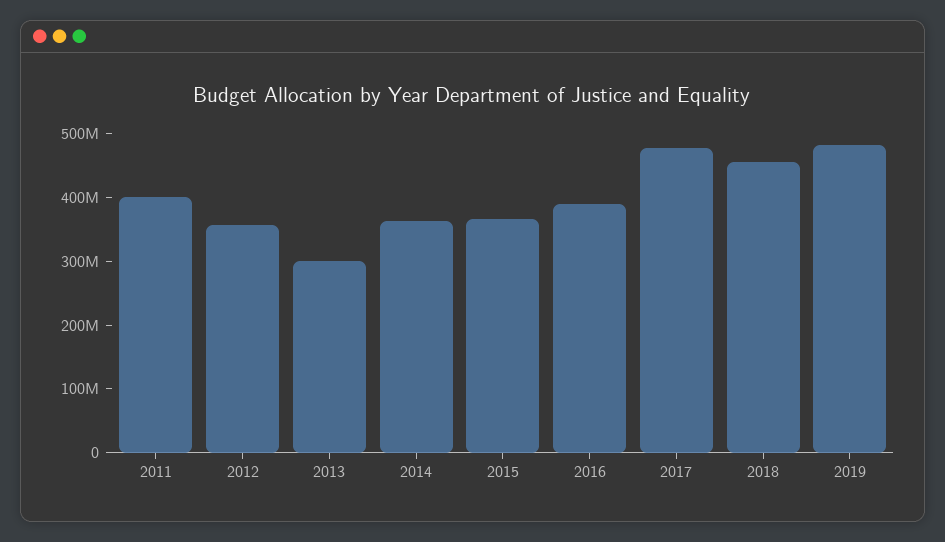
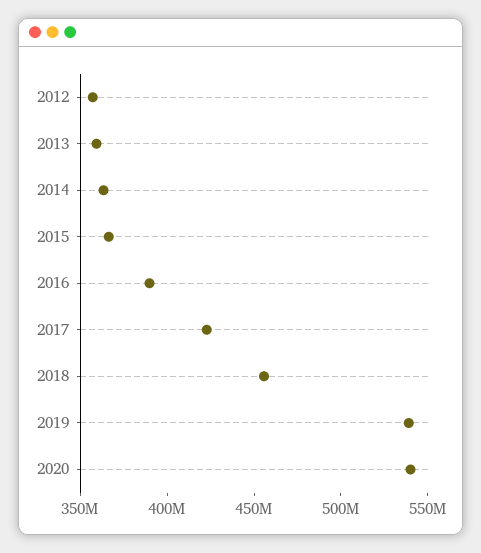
2011: 400000000 -> none
2013: 300000000 -> 360000000
2017: 480000000 -> 420000000
2019: 480000000 -> 540000000
2020: none -> 540000000

